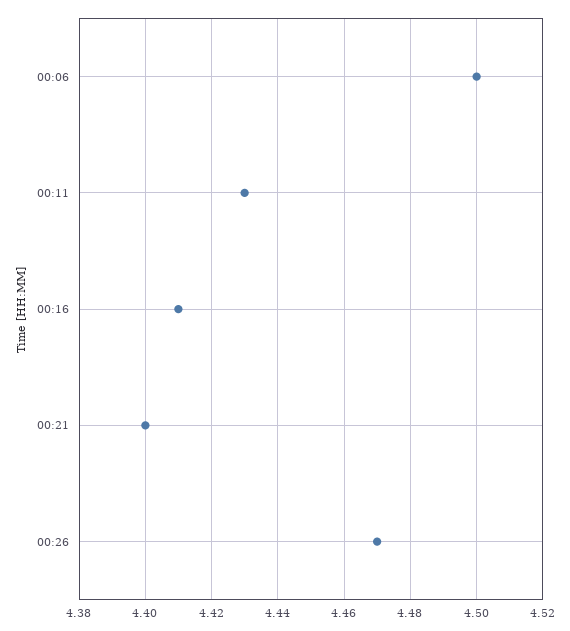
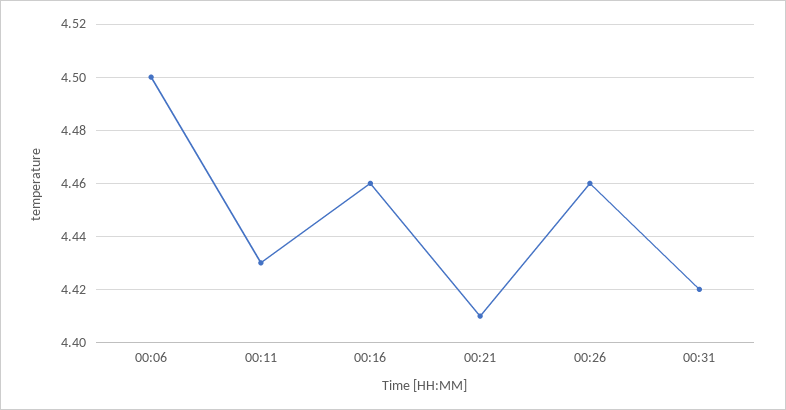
00:16: 4.41 -> 4.46
00:21: 4.4 -> 4.41
00:26: 4.47 -> 4.46
00:31: none -> 4.42

